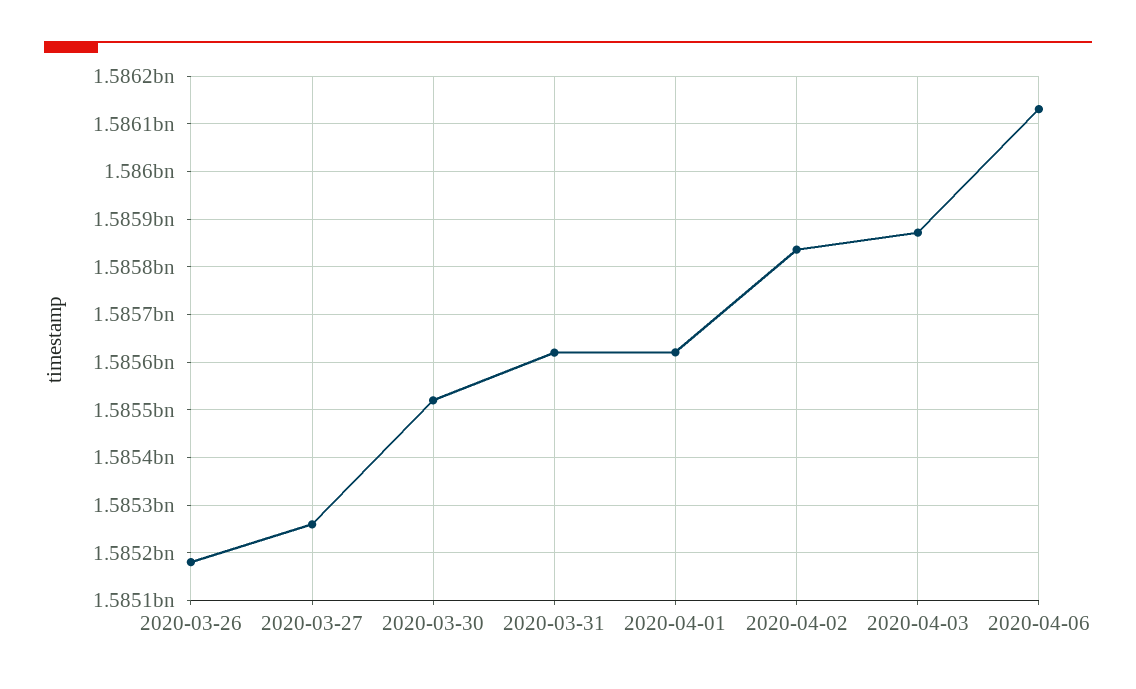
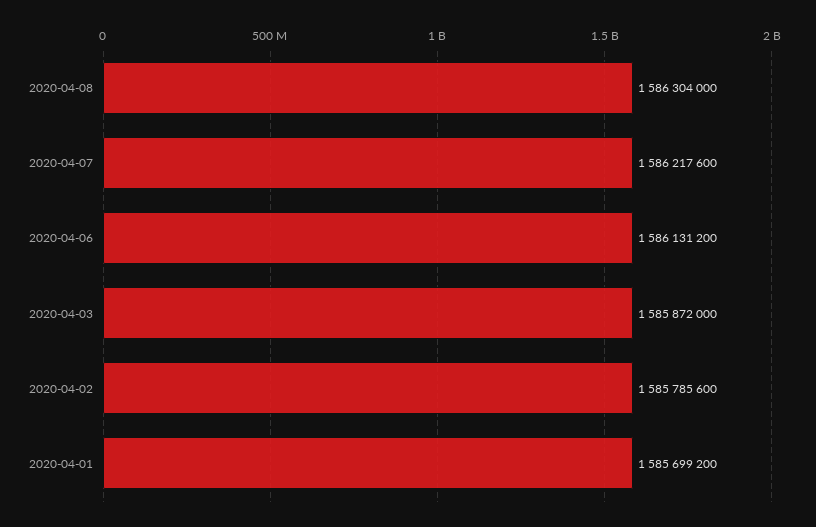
2020-03-26: 1585180000 -> none
2020-03-27: 1585260000 -> none
2020-03-30: 1585520000 -> none
2020-03-31: 1585620000 -> none
2020-04-01: 1585620000 -> 1585699200
2020-04-02: 1585840000 -> 1585785600
2020-04-08: none -> 1586304000
2020-04-07: none -> 1586217600

